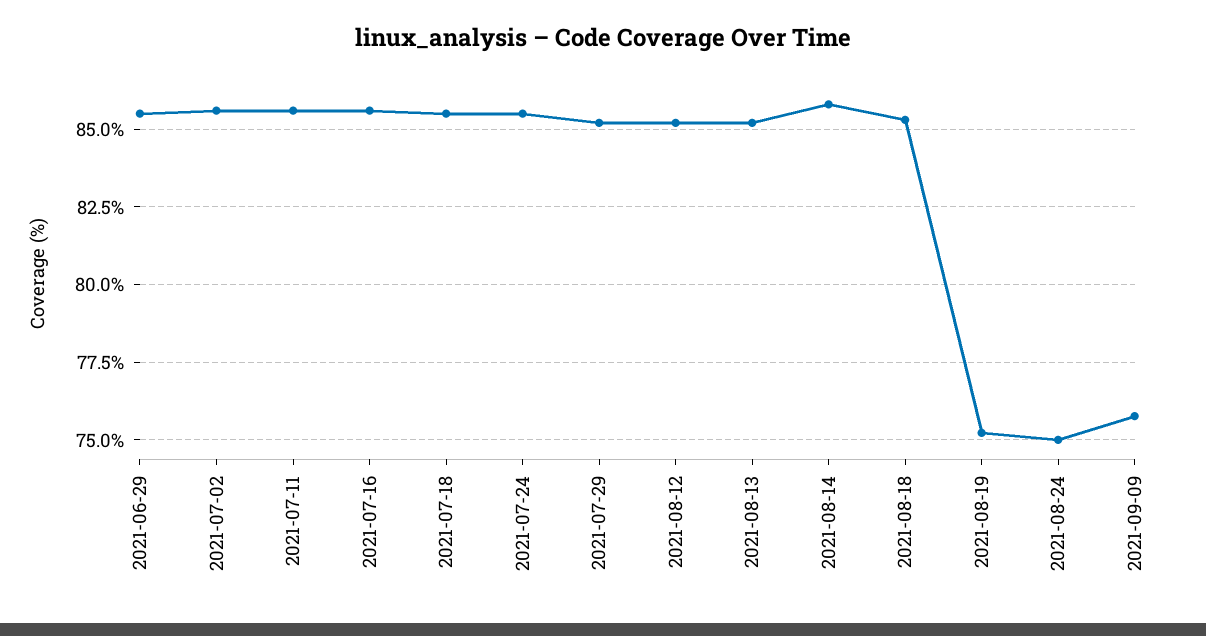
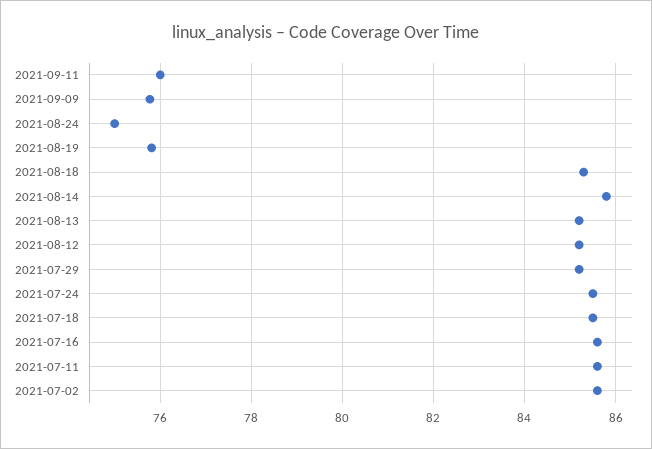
2021-06-29: 85.5 -> none
2021-08-19: 75.25 -> 75.8
2021-09-11: none -> 76

